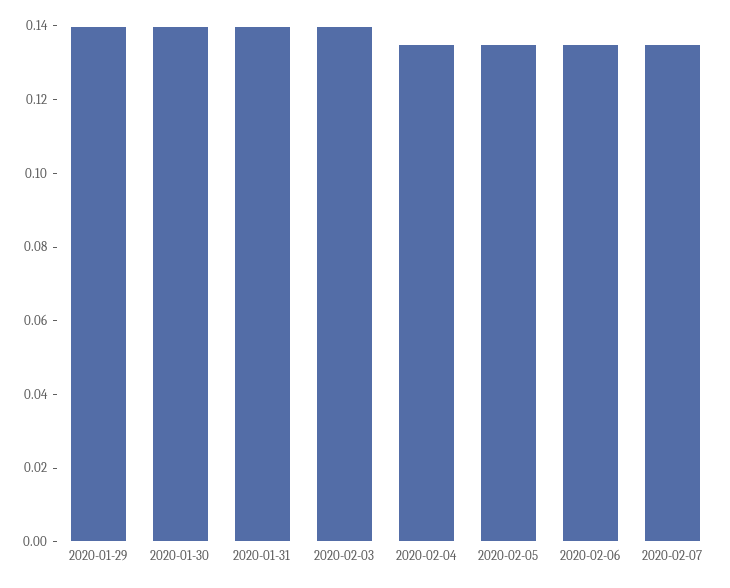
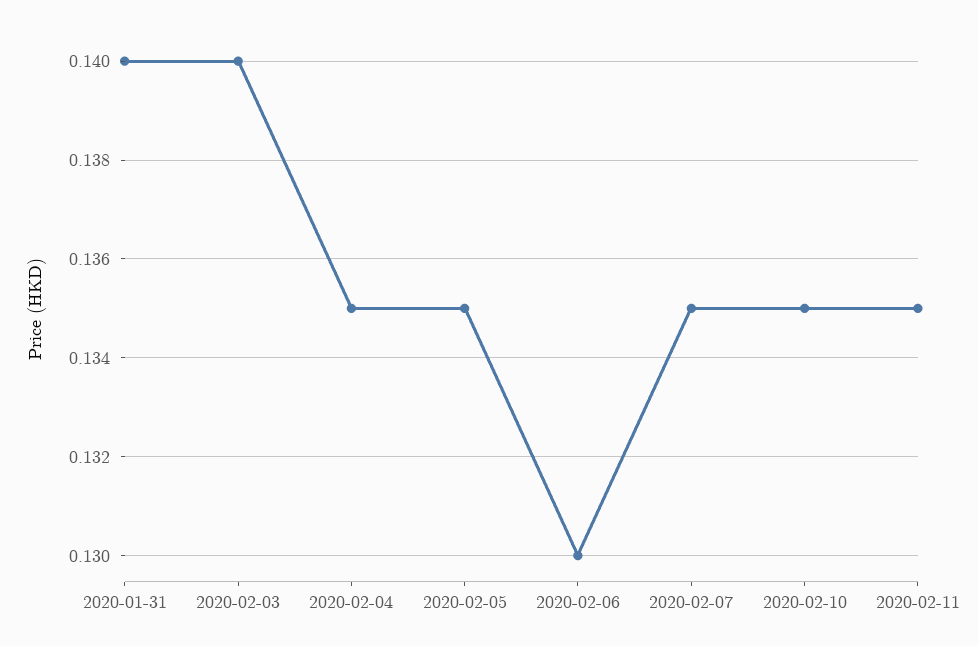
2020-01-29: 0.14 -> none
2020-01-30: 0.14 -> none
2020-02-06: 0.135 -> 0.13
2020-02-10: none -> 0.135
2020-02-11: none -> 0.135

